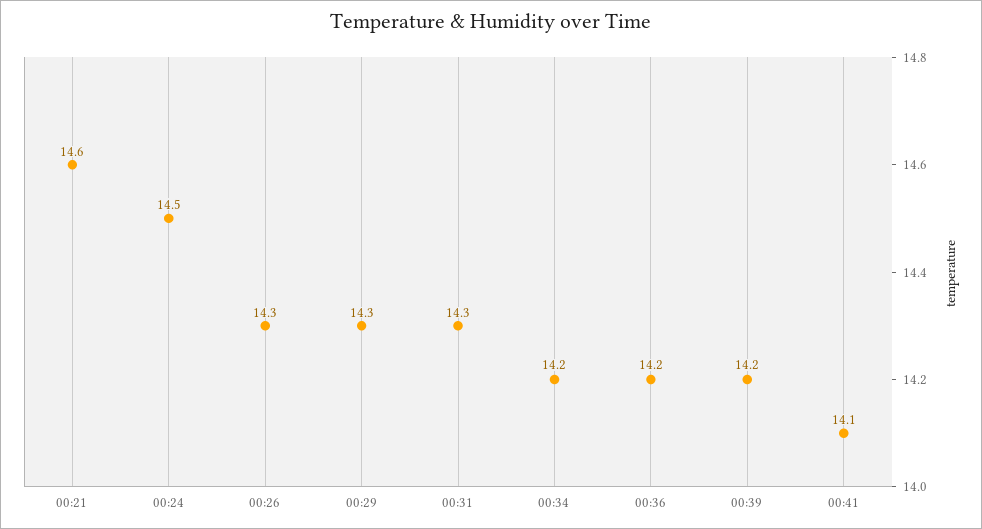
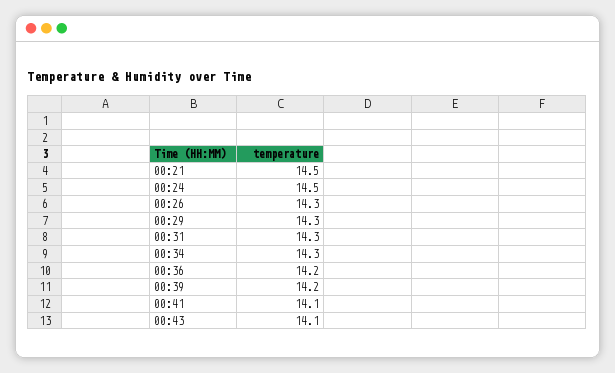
00:21: 14.6 -> 14.5
00:34: 14.2 -> 14.3
00:43: none -> 14.1

